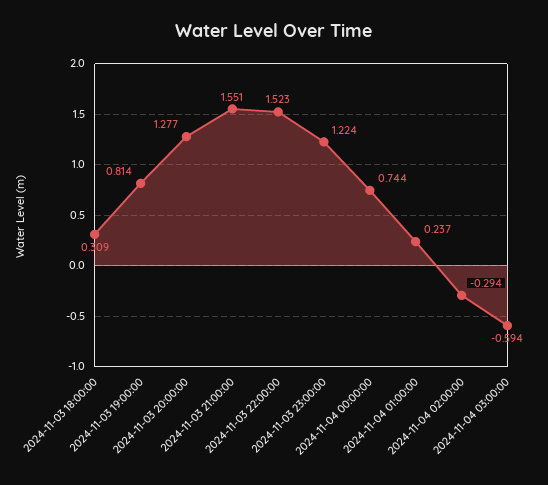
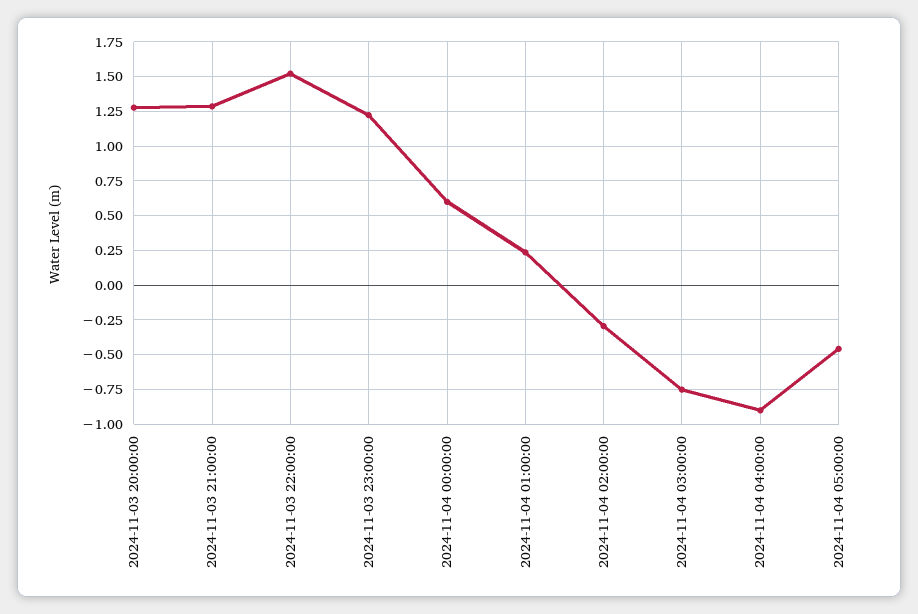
2024-11-03 18:00:00: 0.309 -> none
2024-11-03 19:00:00: 0.814 -> none
2024-11-03 21:00:00: 1.551 -> 1.3
2024-11-04 00:00:00: 0.744 -> 0.6
2024-11-04 03:00:00: -0.594 -> -0.75
2024-11-04 04:00:00: none -> -0.9
2024-11-04 05:00:00: none -> -0.45

